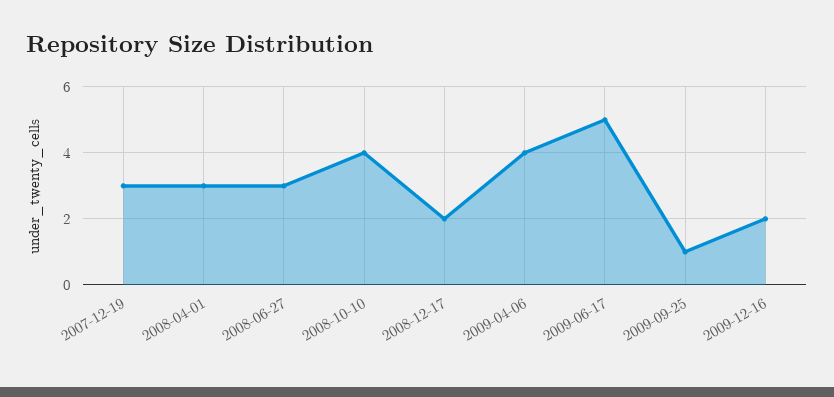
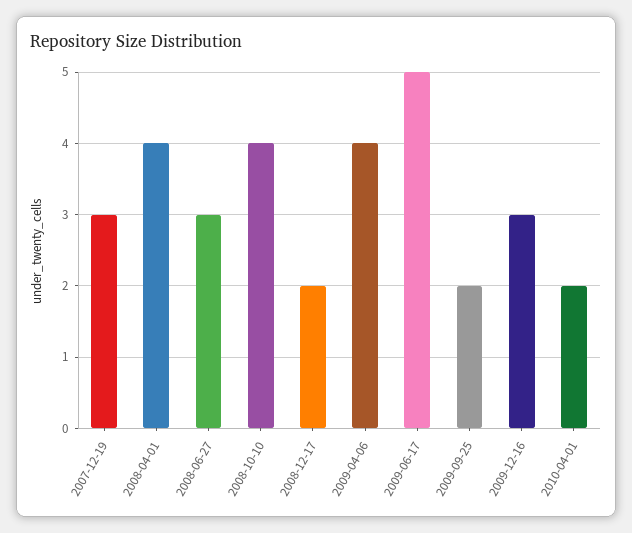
2008-04-01: 3 -> 4
2009-09-25: 1 -> 2
2009-12-16: 2 -> 3
2010-04-01: none -> 2

